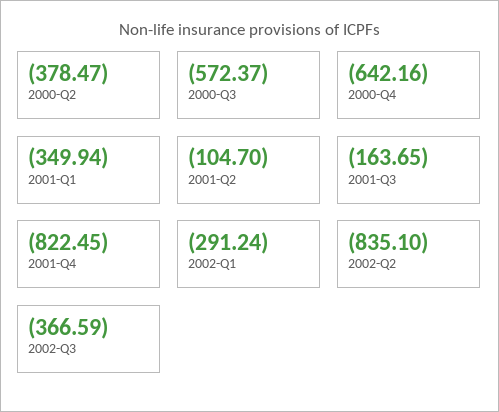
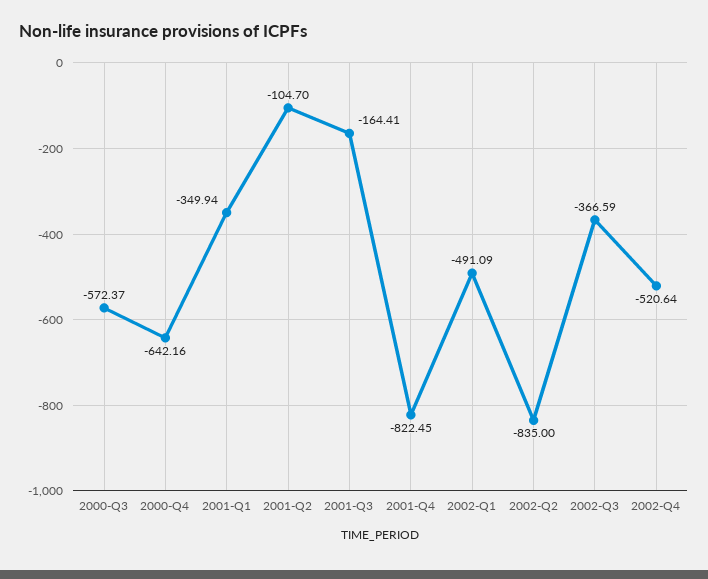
2000-Q2: -378.47 -> none
2001-Q3: -163.65 -> -164.41
2002-Q1: -291.24 -> -491.09
2002-Q2: -835.1 -> -835
2002-Q4: none -> -520.64

